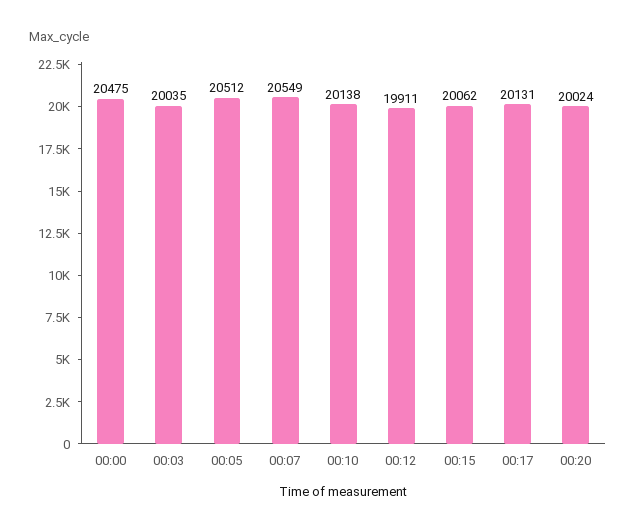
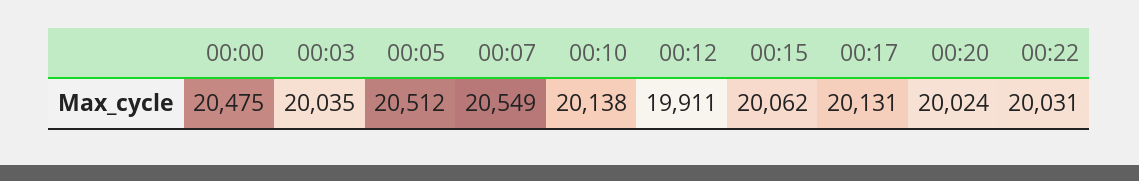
00:22: none -> 20031

